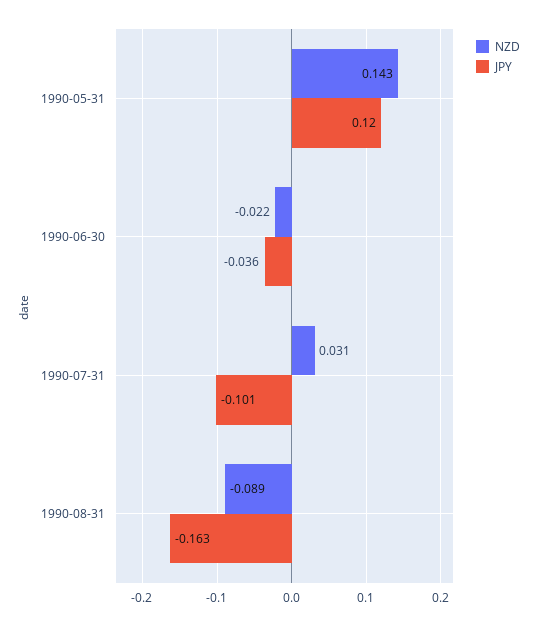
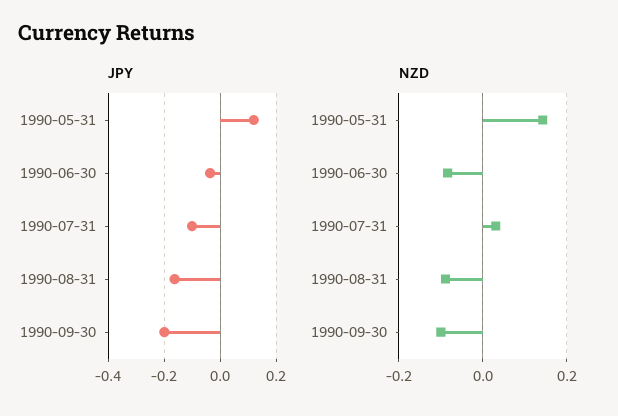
NZD, 1990-06-30: -0.022 -> -0.08
JPY, 1990-09-30: none -> -0.2
NZD, 1990-09-30: none -> -0.1

